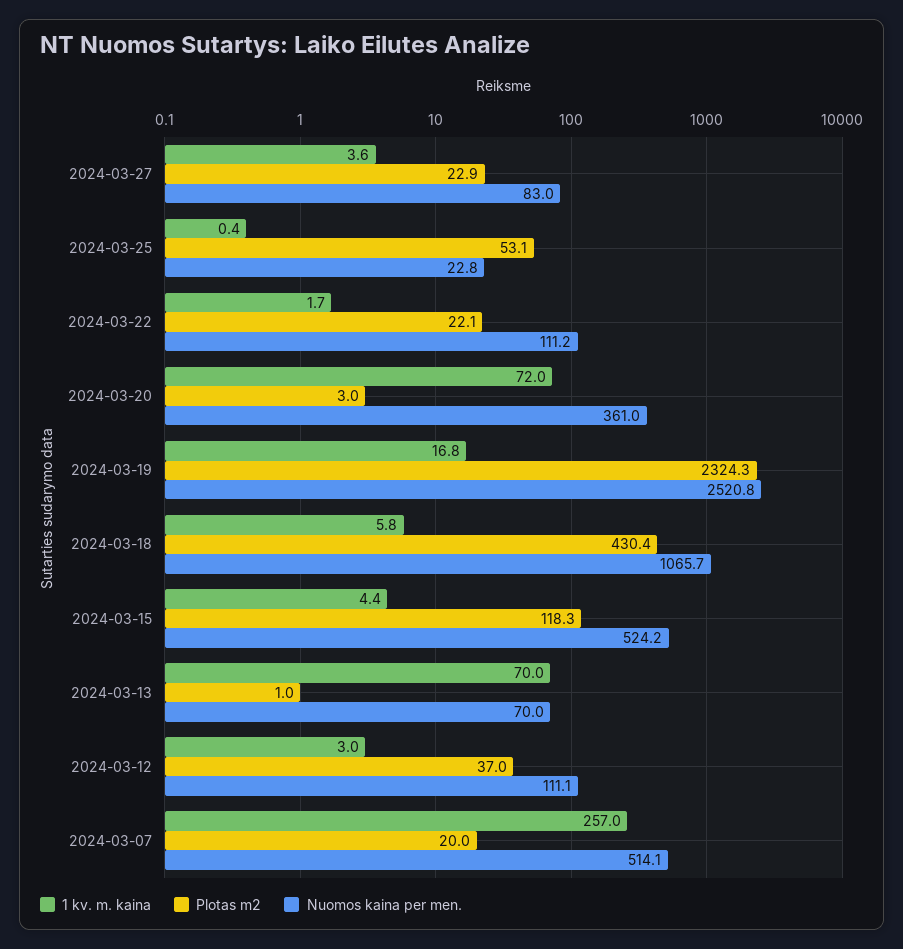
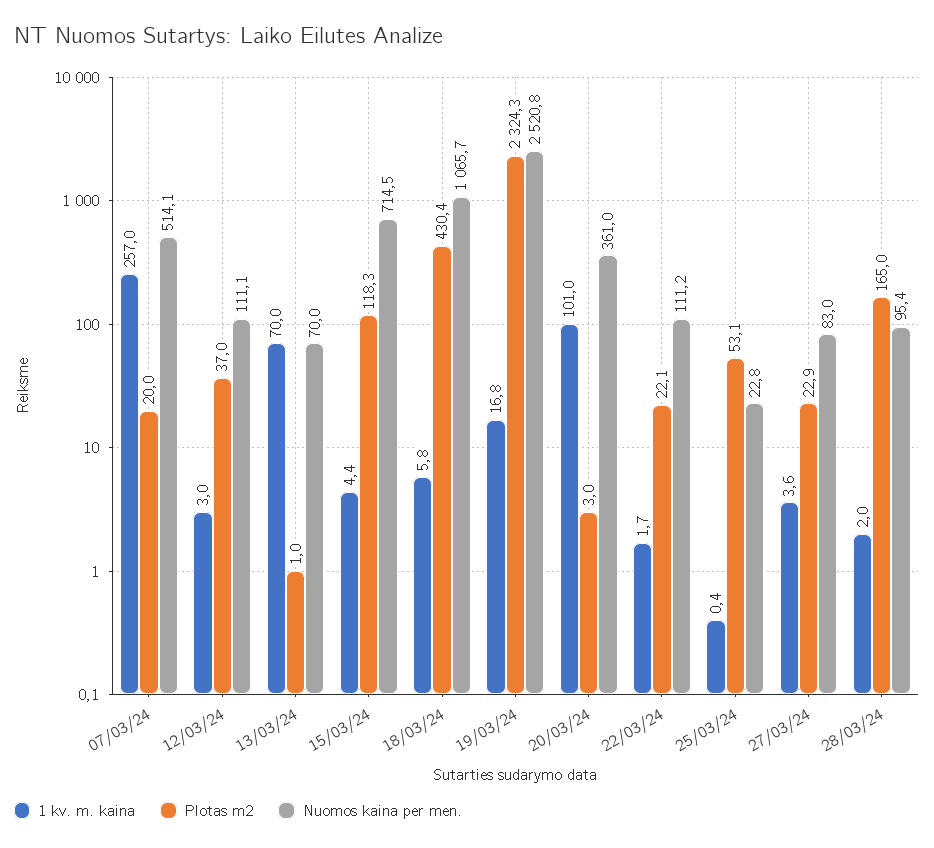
1 kv. m. kaina, 2024-03-20: 72 -> 101
Nuomos kaina per men., 2024-03-15: 524.2 -> 714.5
1 kv. m. kaina, 28/03/24: none -> 2
Plotas m2, 28/03/24: none -> 165
Nuomos kaina per men., 28/03/24: none -> 95.4

